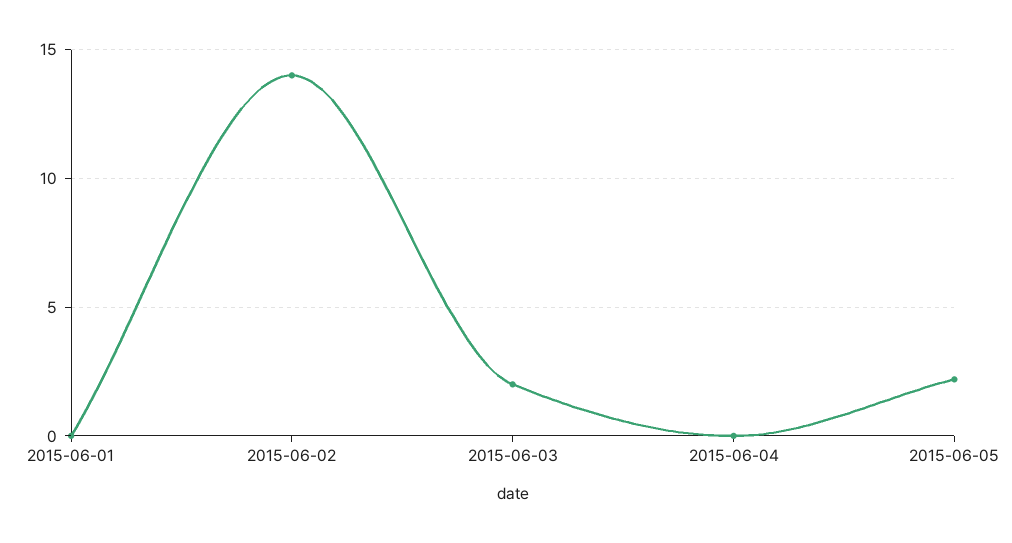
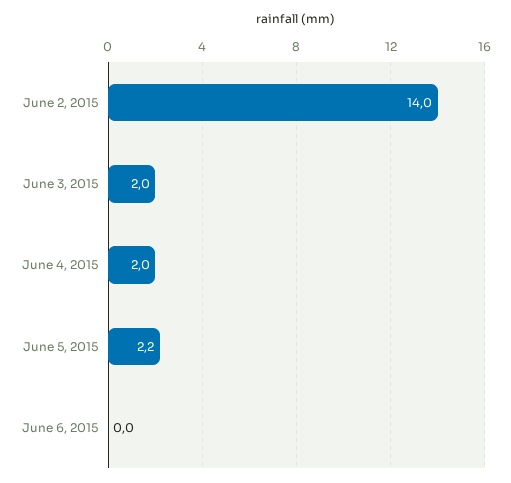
2015-06-01: 0 -> none
2015-06-04: 0 -> 2
June 6, 2015: none -> 0

